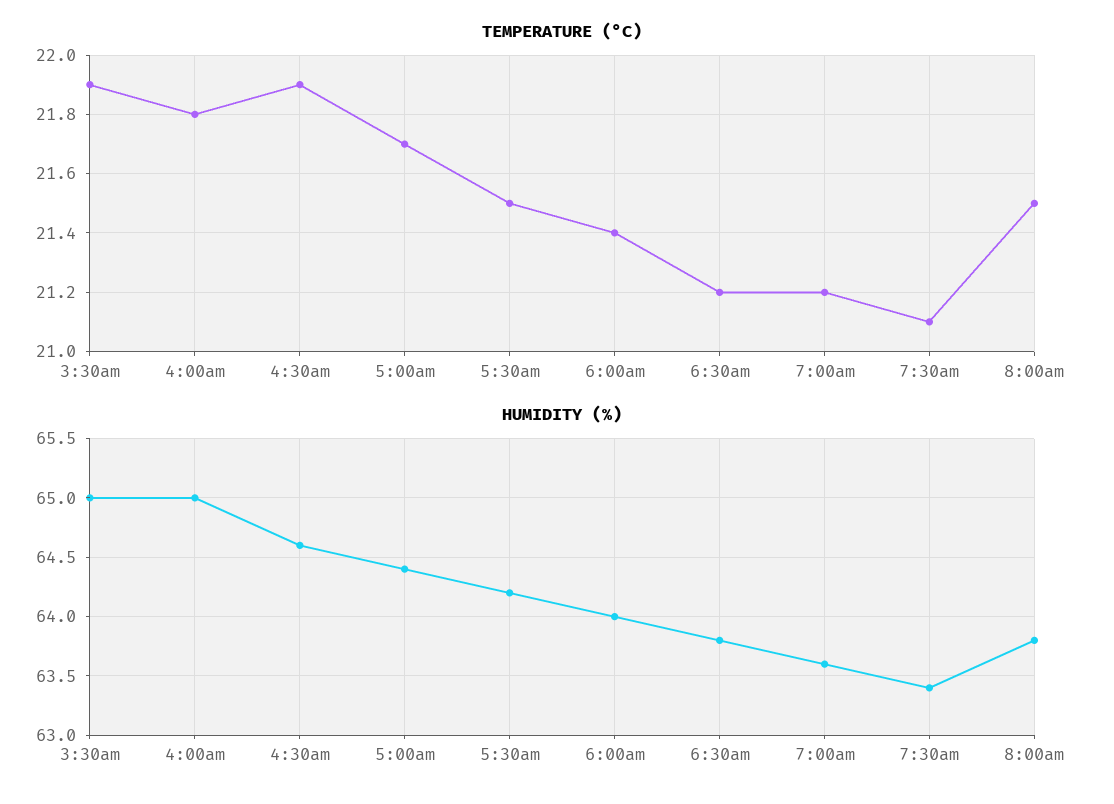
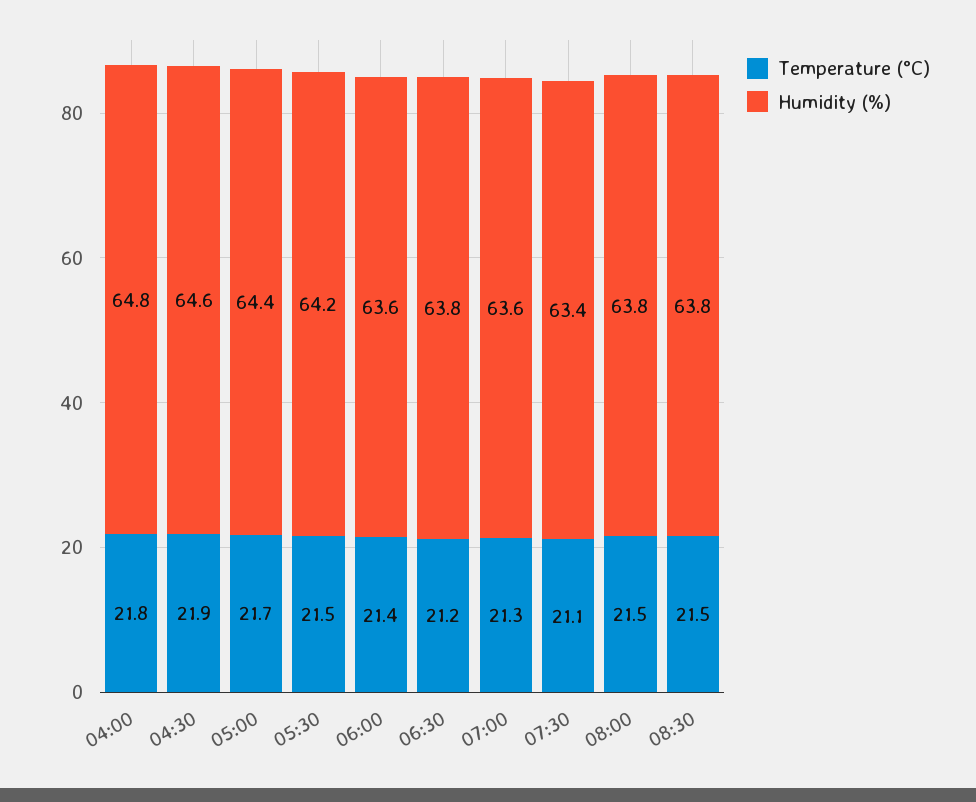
TEMPERATURE (°C), 3:30am: 21.9 -> none
TEMPERATURE (°C), 7:00am: 21.2 -> 21.3
HUMIDITY (%), 3:30am: 65 -> none
HUMIDITY (%), 4:00am: 65 -> 64.8
HUMIDITY (%), 6:00am: 64 -> 63.6
TEMPERATURE (°C), 08:30: none -> 21.5
HUMIDITY (%), 08:30: none -> 63.8

